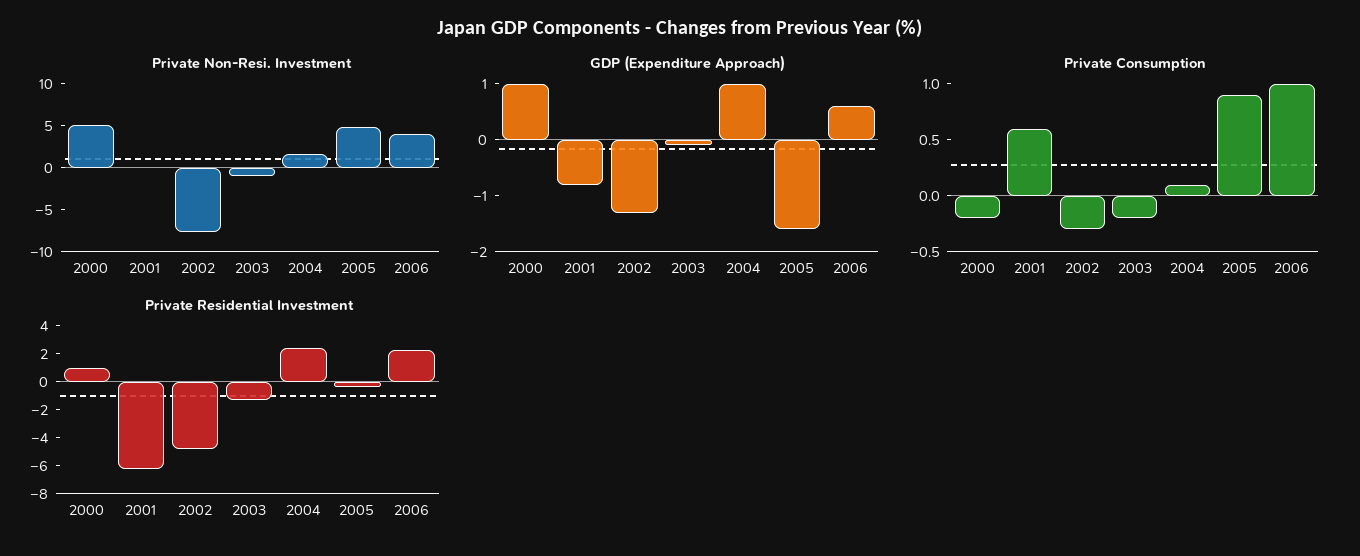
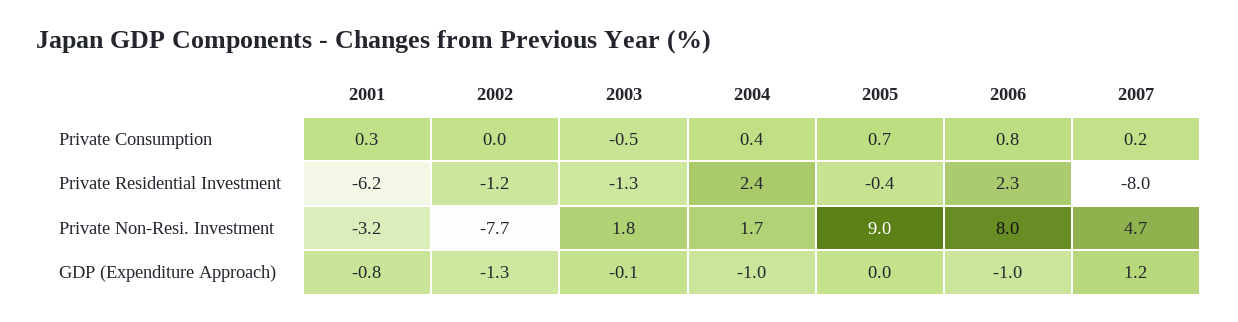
Private Non-Resi. Investment, 2000: 5 -> none
Private Non-Resi. Investment, 2001: 0 -> -3.2
Private Non-Resi. Investment, 2003: -1 -> 1.8
Private Non-Resi. Investment, 2005: 5 -> 9
Private Non-Resi. Investment, 2006: 4 -> 8
GDP (Expenditure Approach), 2000: 1 -> none
GDP (Expenditure Approach), 2004: 1 -> -1
GDP (Expenditure Approach), 2005: -1.5 -> 0
GDP (Expenditure Approach), 2006: 0.5 -> -1
Private Consumption, 2000: -0.2 -> none
Private Consumption, 2001: 0.6 -> 0.3
Private Consumption, 2002: -0.3 -> 0
Private Consumption, 2003: -0.2 -> -0.5
Private Consumption, 2004: 0.1 -> 0.4
Private Consumption, 2005: 0.9 -> 0.7
Private Consumption, 2006: 1 -> 0.8
Private Residential Investment, 2000: 1 -> none
Private Residential Investment, 2002: -5 -> -1.2
Private Consumption, 2007: none -> 0.2
Private Residential Investment, 2007: none -> -8
Private Non-Resi. Investment, 2007: none -> 4.7
GDP (Expenditure Approach), 2007: none -> 1.2

